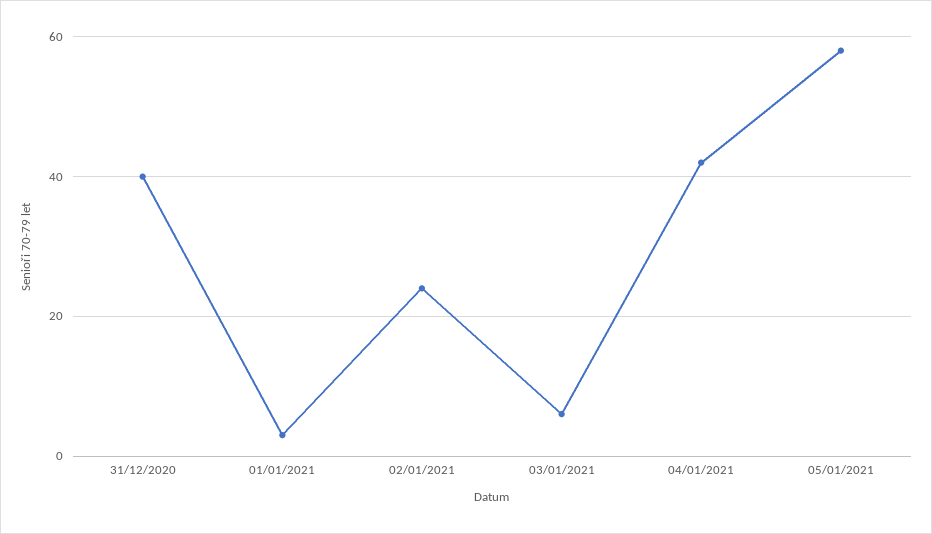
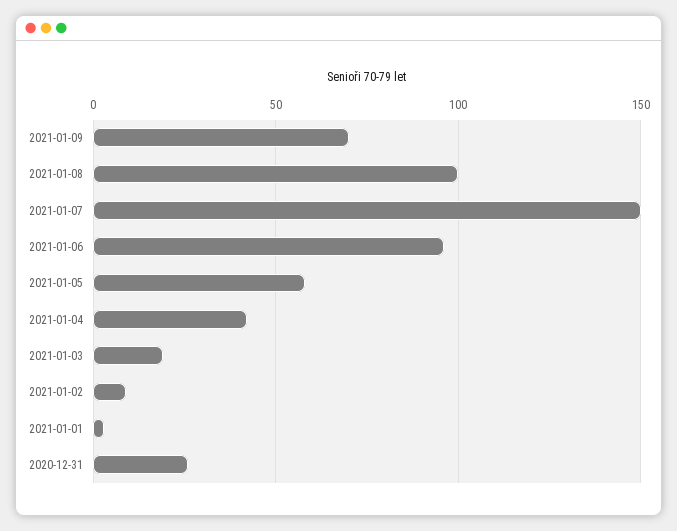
31/12/2020: 40 -> 25
02/01/2021: 25 -> 10
03/01/2021: 5 -> 20
2021-01-09: none -> 70
2021-01-08: none -> 100
2021-01-07: none -> 150
2021-01-06: none -> 95

